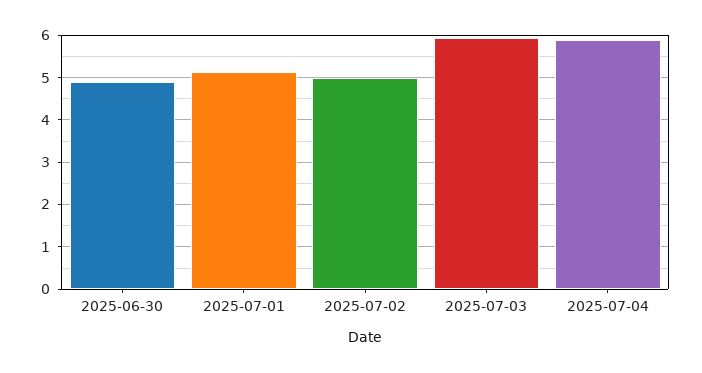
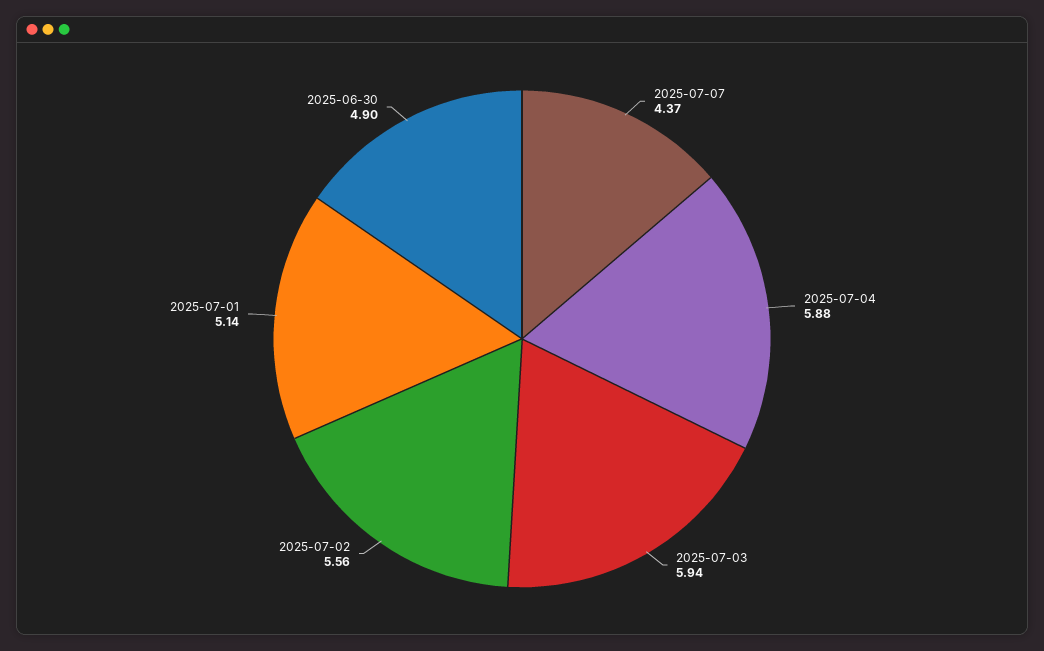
2025-07-02: 5 -> 5.56
2025-07-07: none -> 4.37

